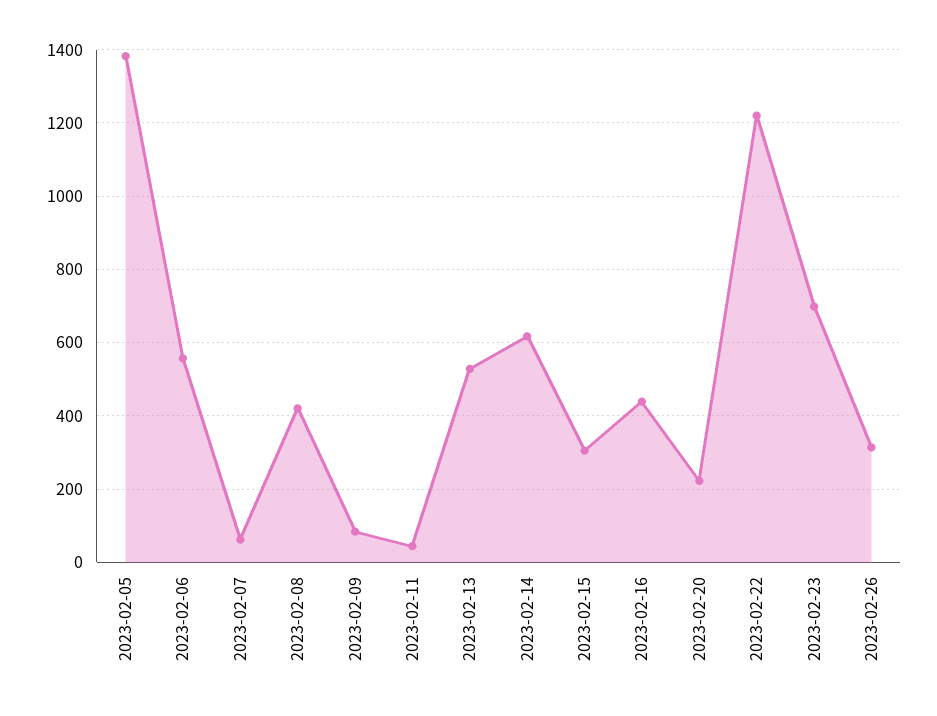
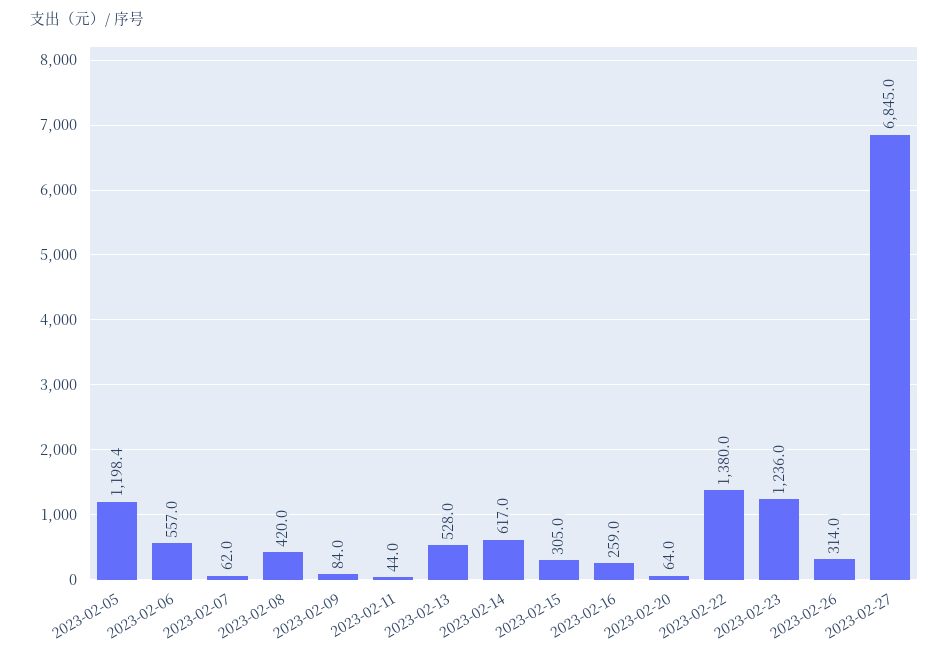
2023-02-05: 1380 -> 1198.4
2023-02-16: 440 -> 259
2023-02-20: 220 -> 64
2023-02-22: 1220 -> 1380
2023-02-23: 700 -> 1236
2023-02-27: none -> 6845

